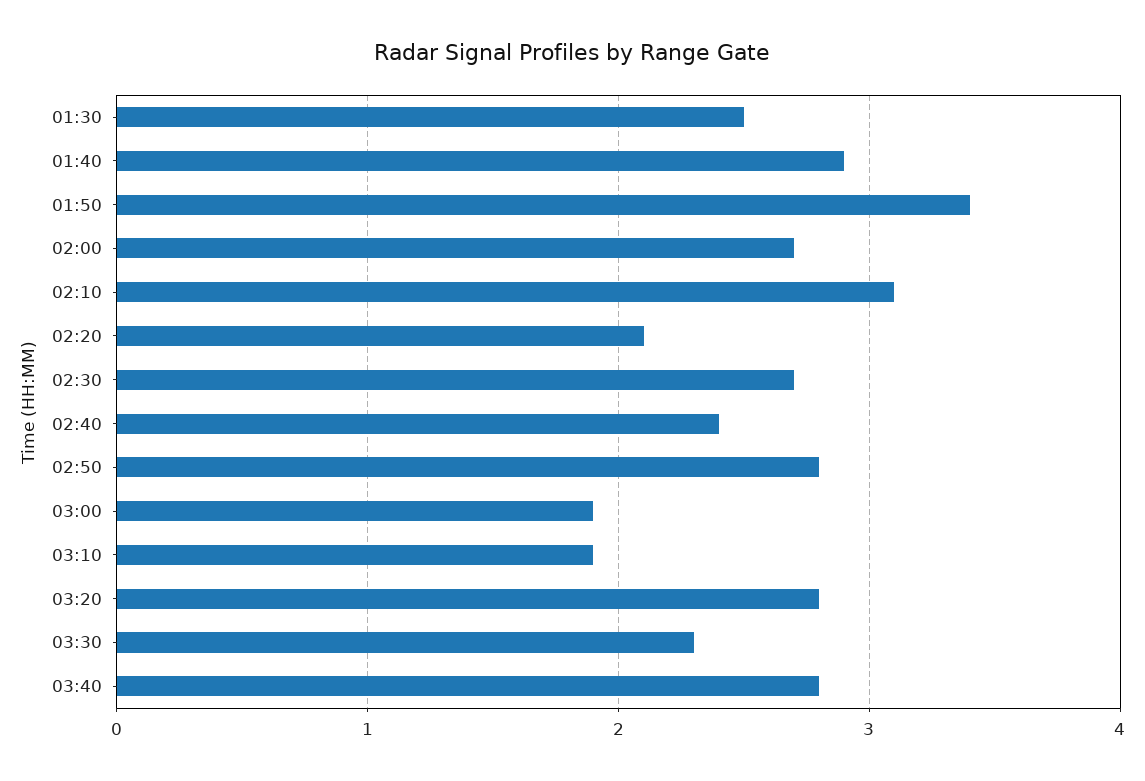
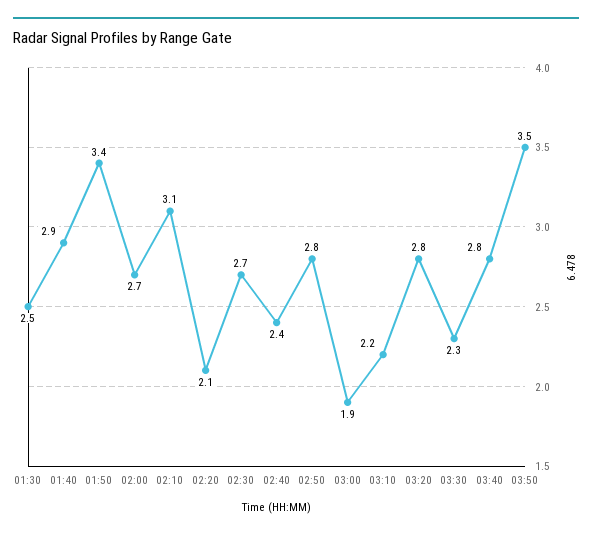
03:10: 1.9 -> 2.2
03:50: none -> 3.5

